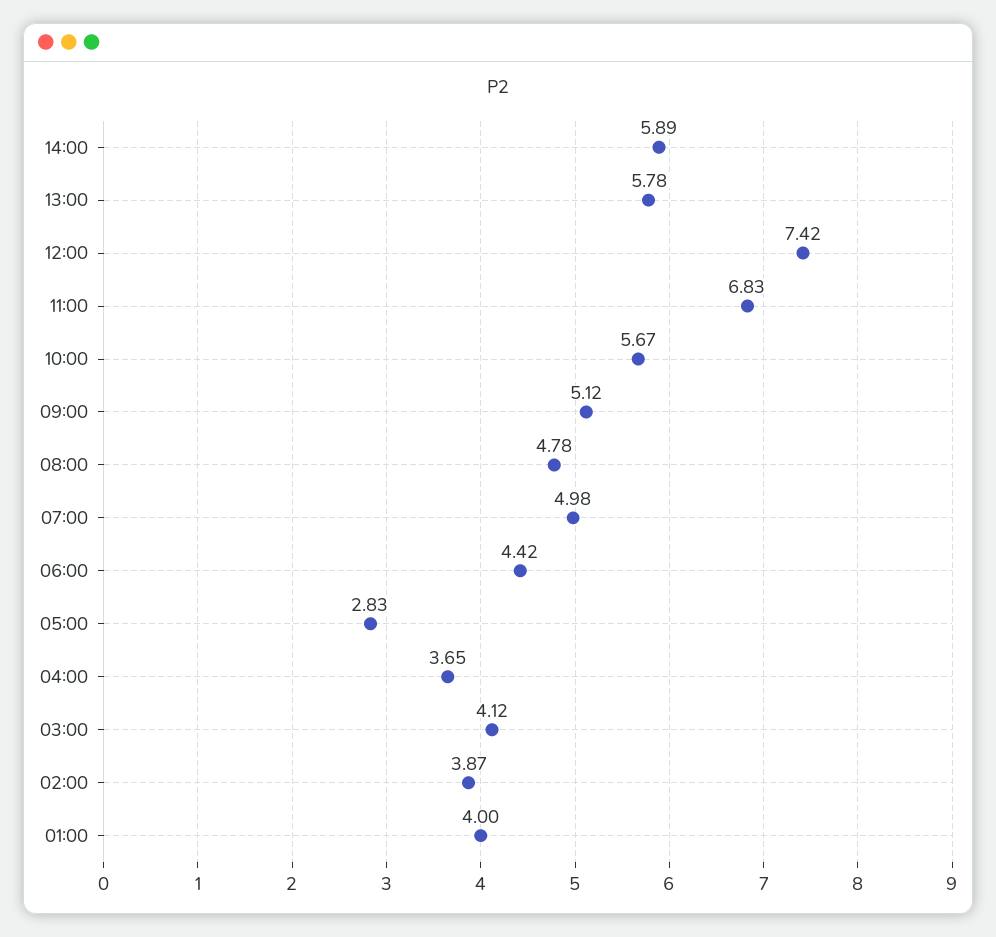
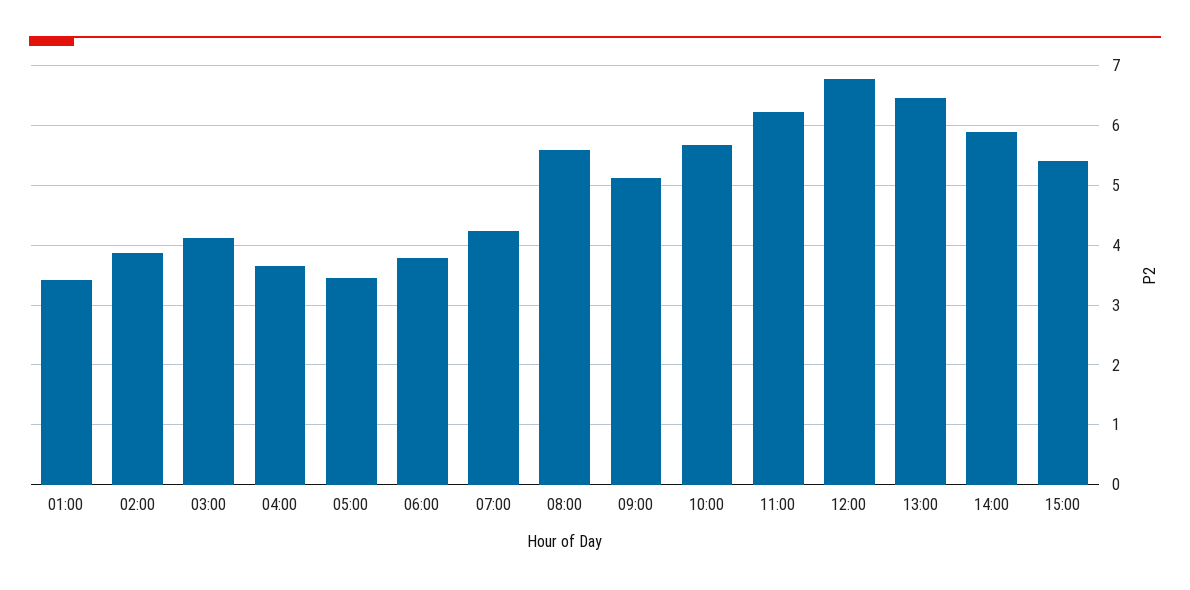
13:00: 5.78 -> 6.4
12:00: 7.42 -> 6.8
11:00: 6.83 -> 6.2
08:00: 4.78 -> 5.6
07:00: 4.98 -> 4.2
06:00: 4.42 -> 3.8
05:00: 2.83 -> 3.4
01:00: 4 -> 3.4
15:00: none -> 5.4

